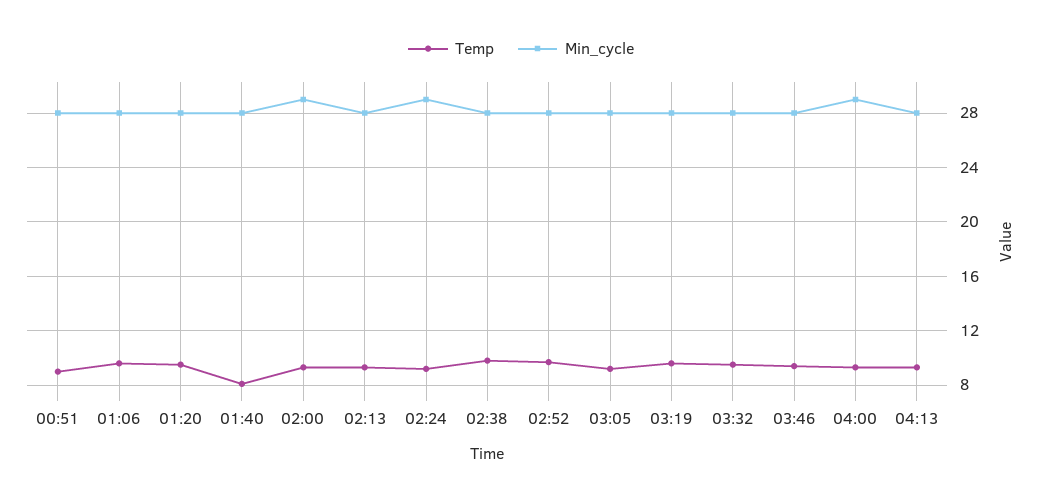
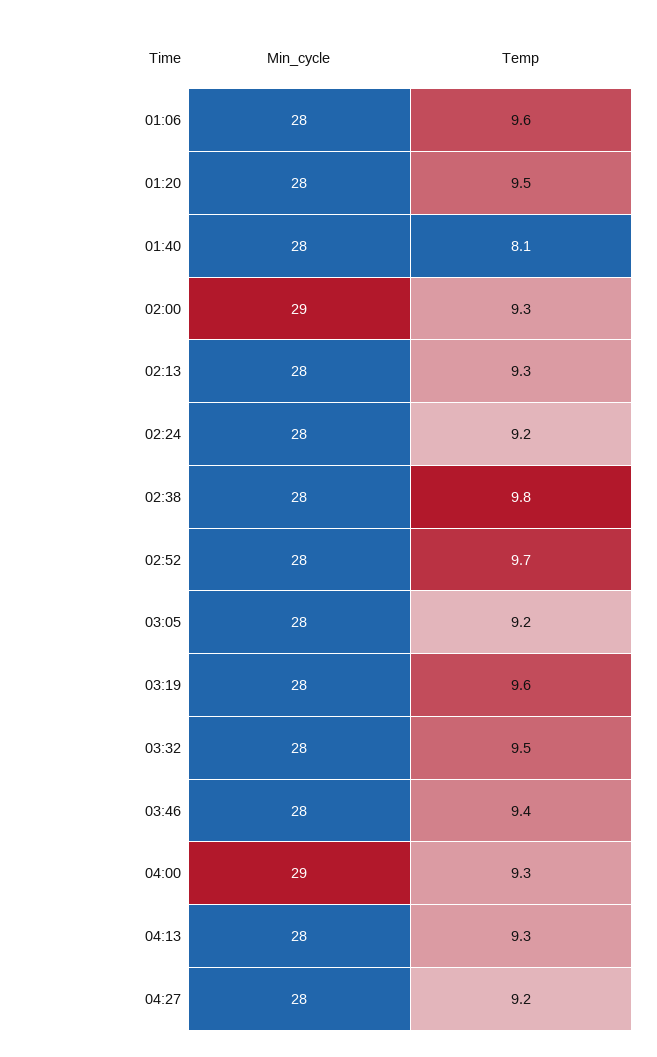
Temp, 00:51: 9 -> none
Min_cycle, 00:51: 28 -> none
Min_cycle, 02:24: 29 -> 28
Min_cycle, 04:27: none -> 28
Temp, 04:27: none -> 9.2

